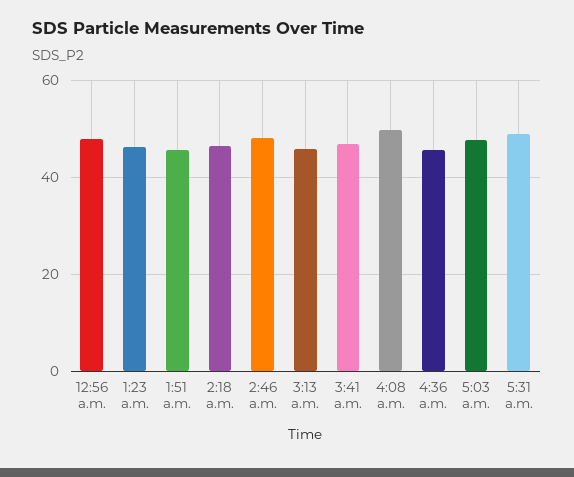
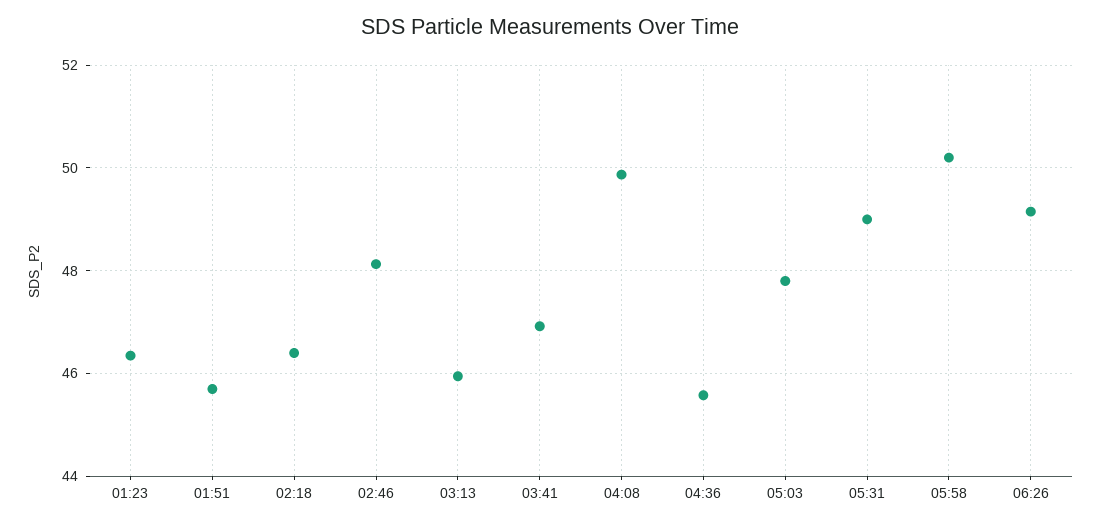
12:56 a.m.: 48 -> none
05:58: none -> 50.2
06:26: none -> 49.2

